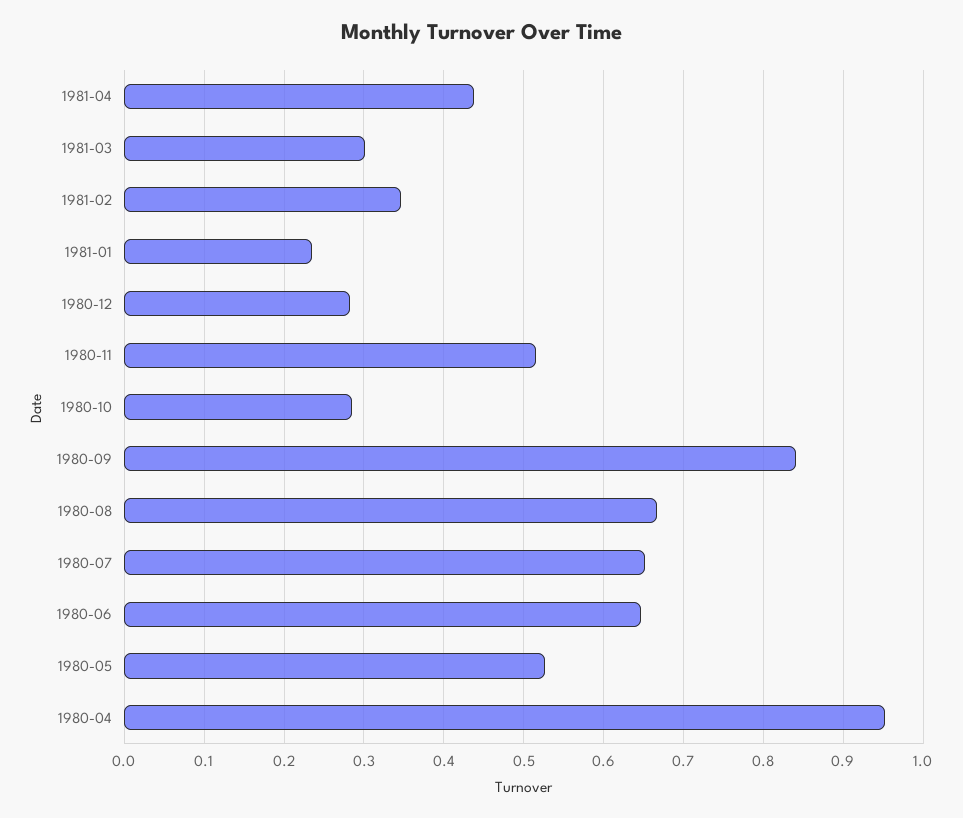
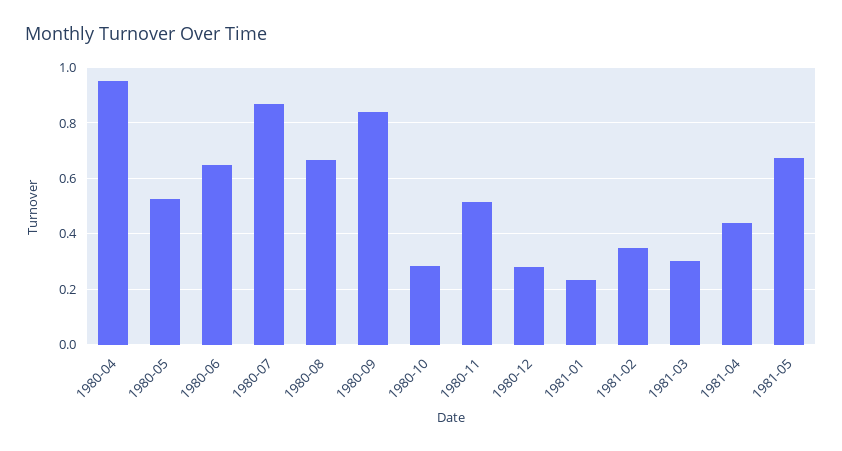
1980-07: 0.65 -> 0.875
1981-05: none -> 0.675

